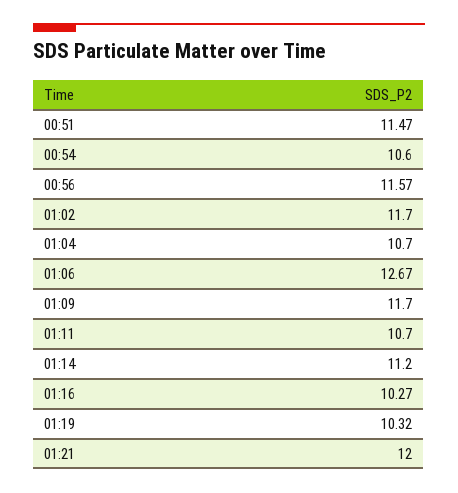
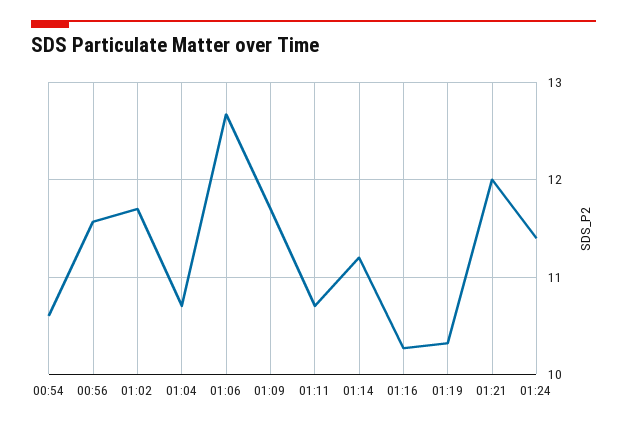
00:51: 11.47 -> none
01:24: none -> 11.4

